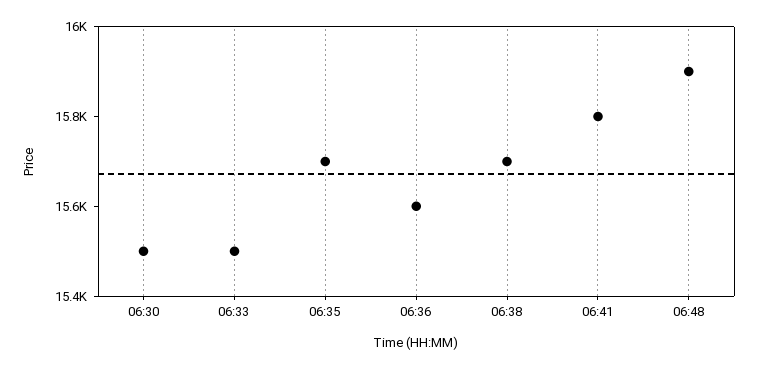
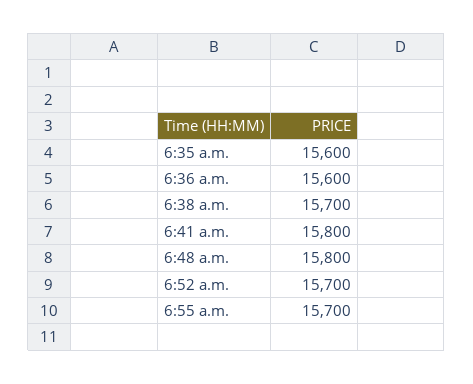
06:30: 15500 -> none
06:33: 15500 -> none
06:35: 15700 -> 15600
06:48: 15900 -> 15800
6:52 a.m.: none -> 15700
6:55 a.m.: none -> 15700

